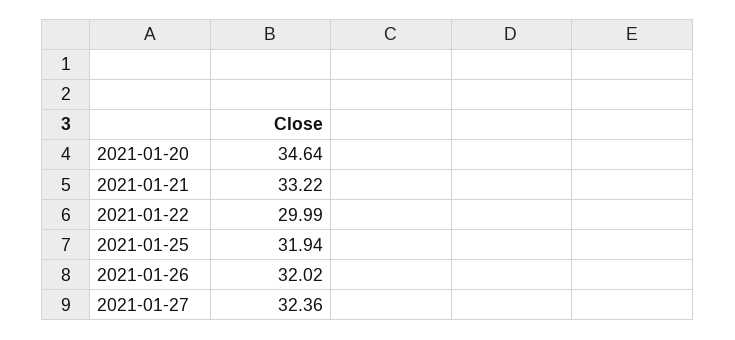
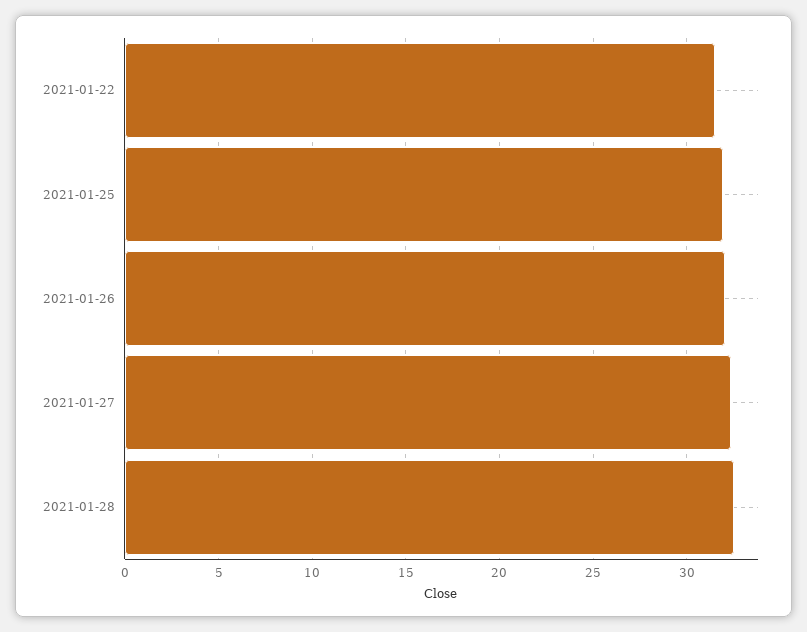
2021-01-20: 34.64 -> none
2021-01-21: 33.22 -> none
2021-01-22: 29.99 -> 31.5
2021-01-28: none -> 32.5

